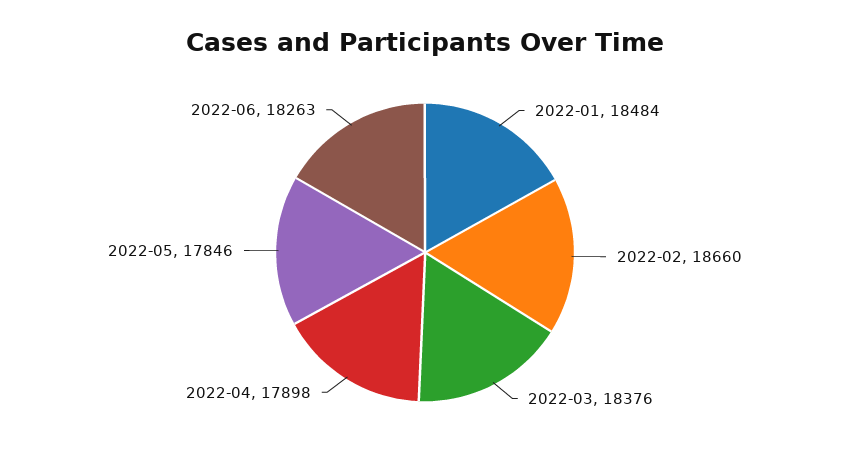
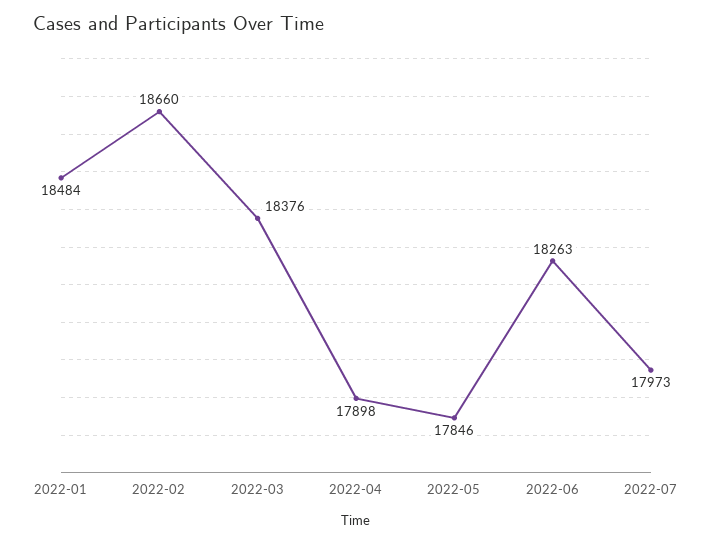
2022-07: none -> 17973

